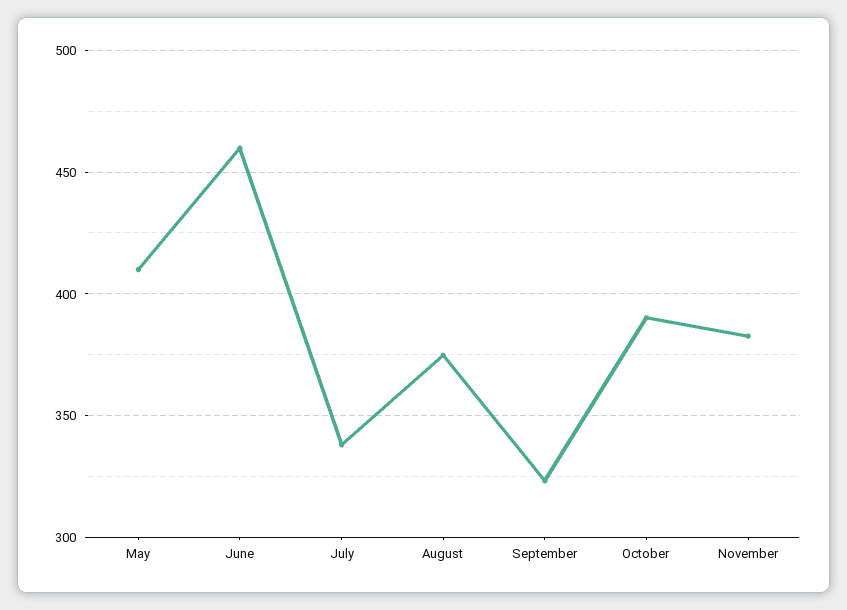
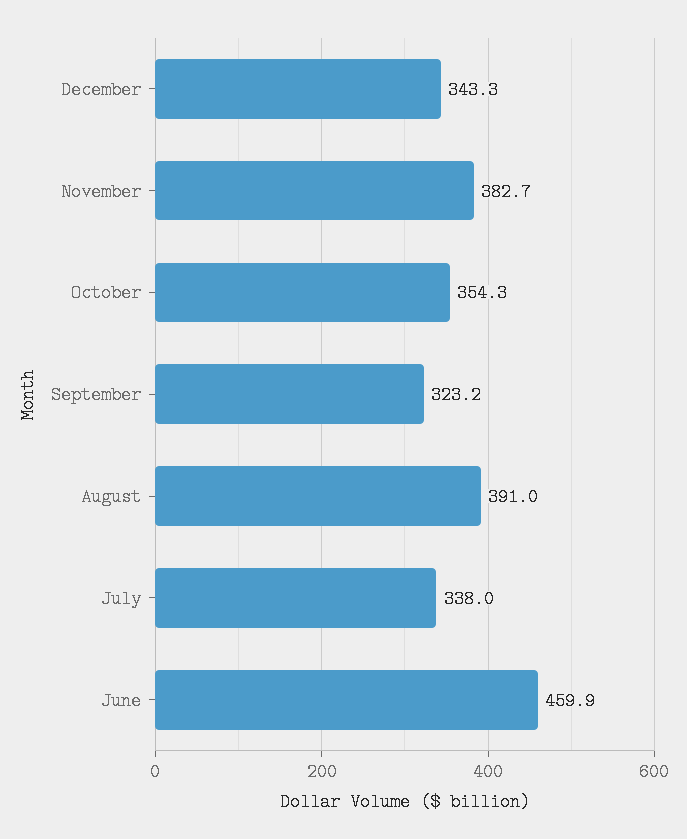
May: 410 -> none
August: 375 -> 391
October: 390 -> 354.3
December: none -> 343.3

